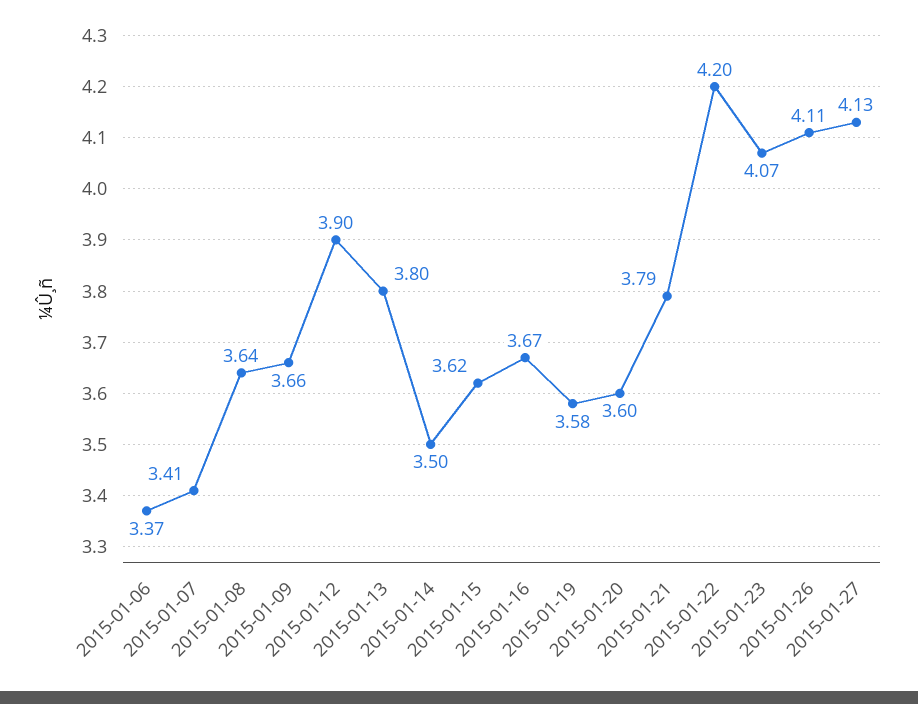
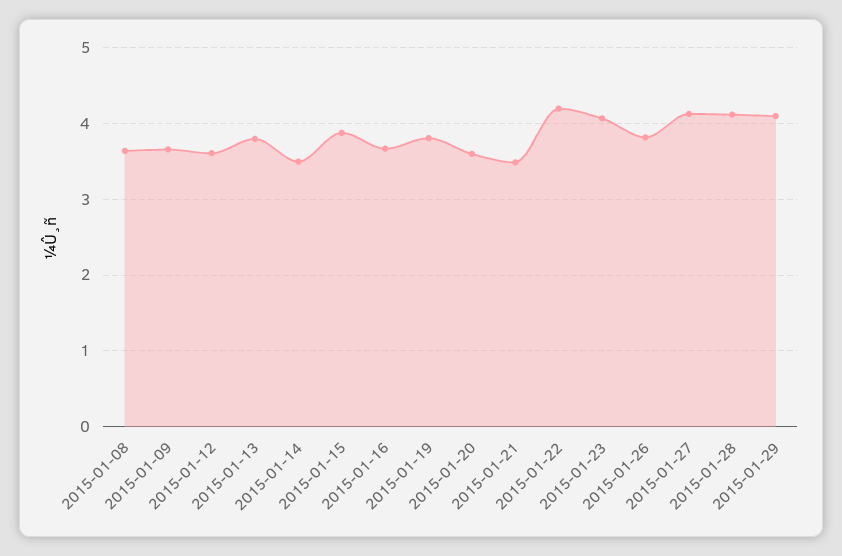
2015-01-06: 3.37 -> none
2015-01-07: 3.41 -> none
2015-01-12: 3.9 -> 3.6
2015-01-15: 3.62 -> 3.9
2015-01-19: 3.58 -> 3.8
2015-01-21: 3.79 -> 3.5
2015-01-26: 4.11 -> 3.8
2015-01-28: none -> 4.1
2015-01-29: none -> 4.1

